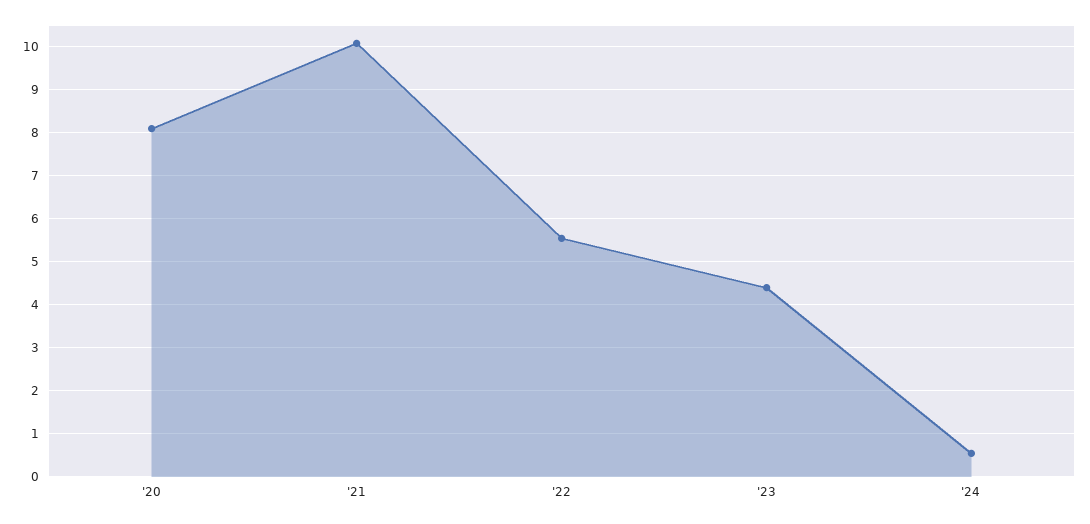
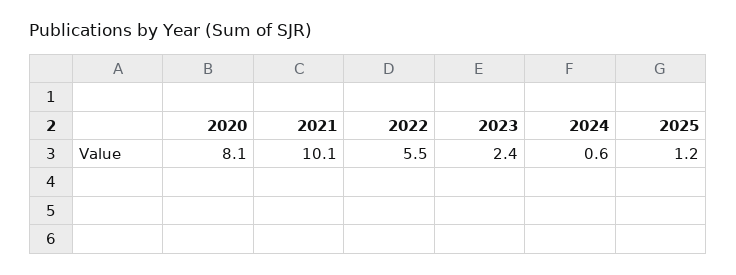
'23: 4.4 -> 2.4
2025: none -> 1.2

